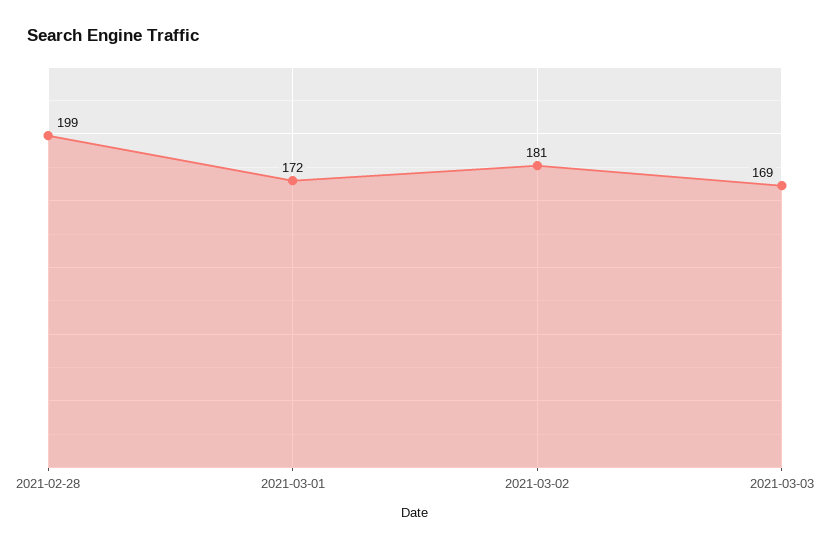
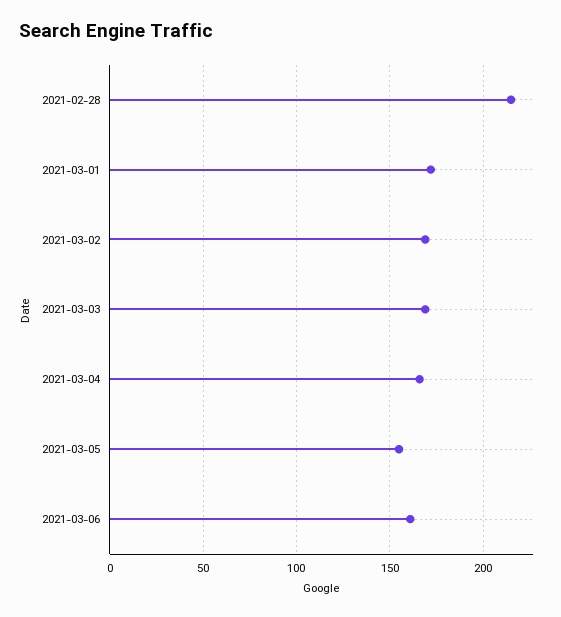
2021-02-28: 199 -> 215
2021-03-02: 181 -> 170
2021-03-04: none -> 165
2021-03-05: none -> 155
2021-03-06: none -> 160

